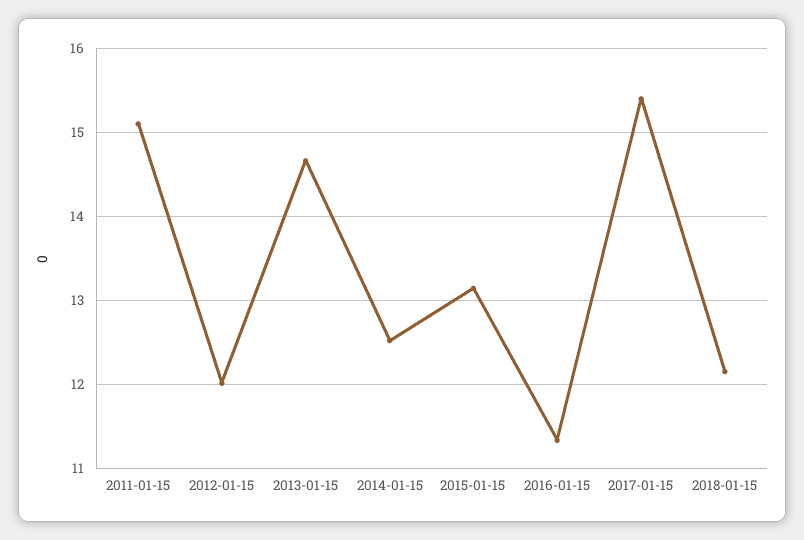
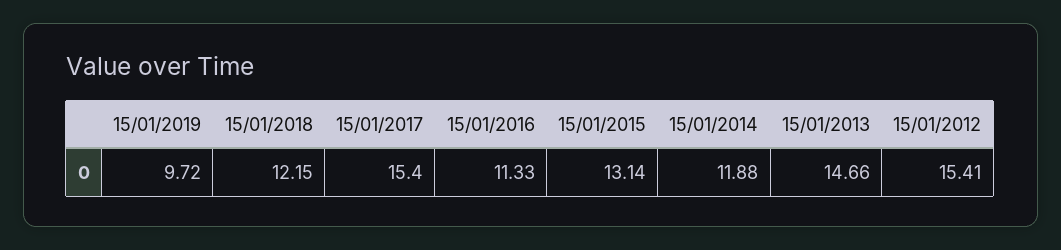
2011-01-15: 15.1 -> none
2012-01-15: 12 -> 15.41
2014-01-15: 12.5 -> 11.88
15/01/2019: none -> 9.72

